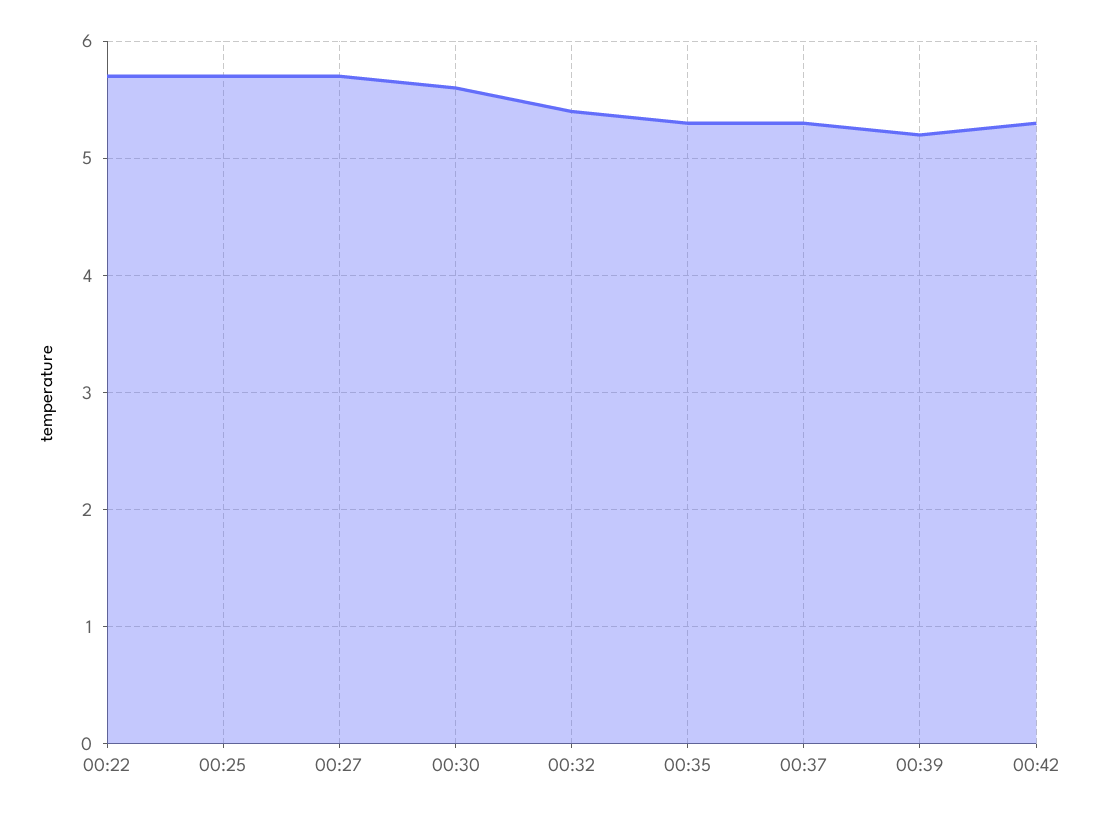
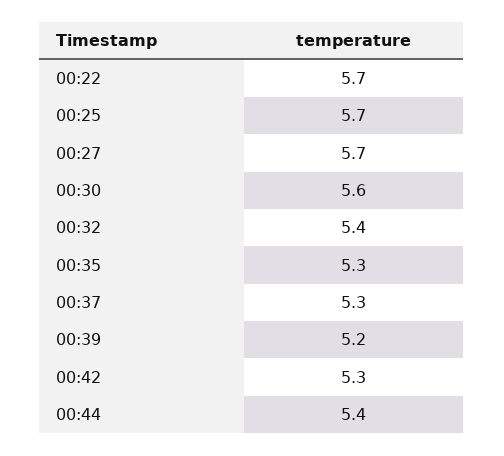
00:44: none -> 5.4

